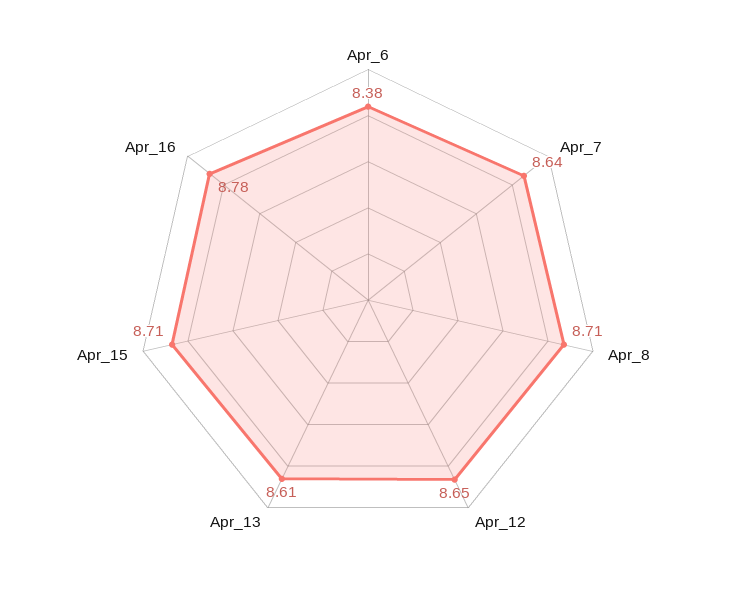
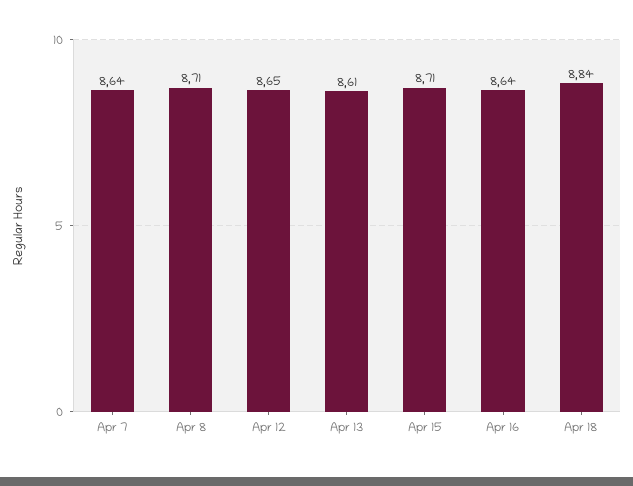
Apr_6: 8.38 -> none
Apr_16: 8.78 -> 8.64
Apr 18: none -> 8.84

